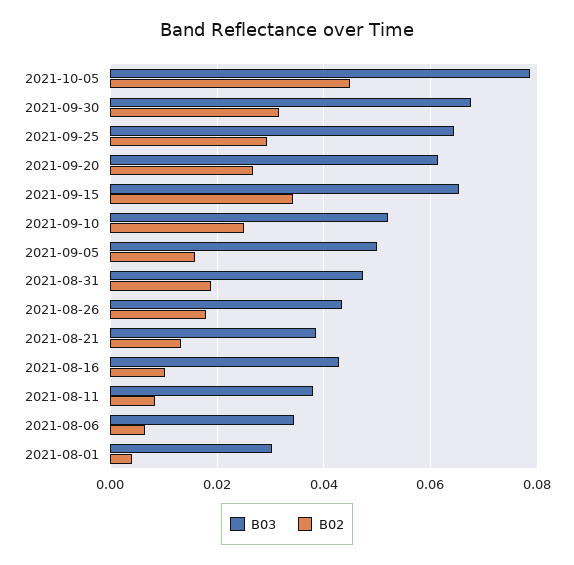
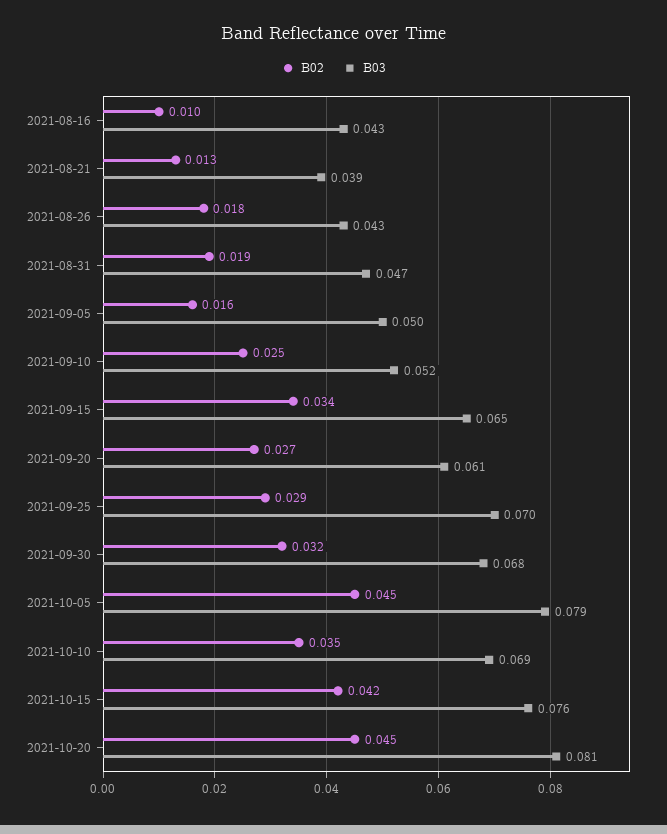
B03, 2021-09-25: 0.064 -> 0.07
B03, 2021-08-11: 0.038 -> none
B02, 2021-08-11: 0.008 -> none
B03, 2021-08-06: 0.034 -> none
B02, 2021-08-06: 0.006 -> none
B03, 2021-08-01: 0.03 -> none
B02, 2021-08-01: 0.004 -> none
B02, 2021-10-10: none -> 0.035
B03, 2021-10-10: none -> 0.069
B02, 2021-10-15: none -> 0.042
B03, 2021-10-15: none -> 0.076
B02, 2021-10-20: none -> 0.045
B03, 2021-10-20: none -> 0.081

